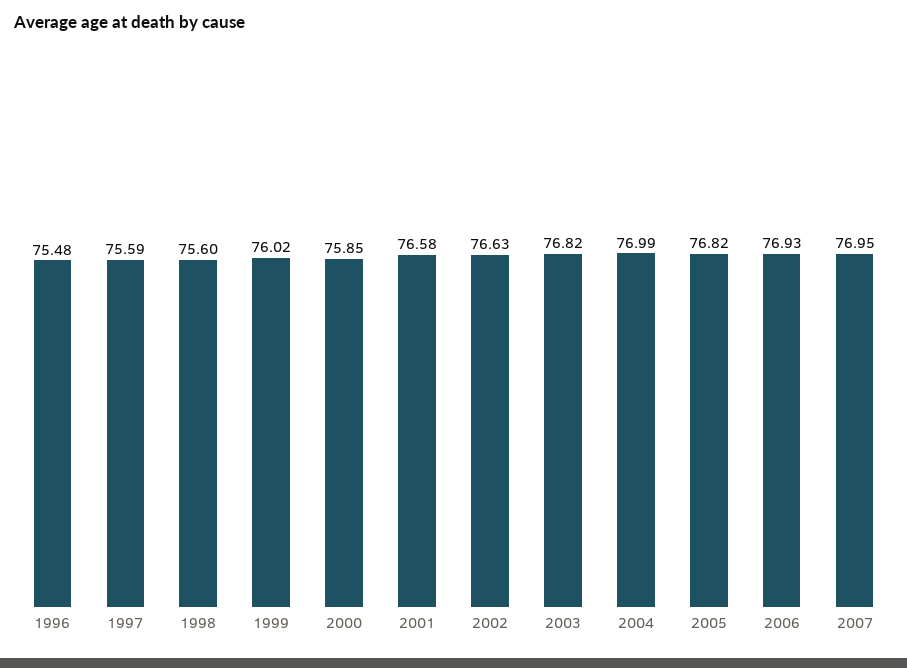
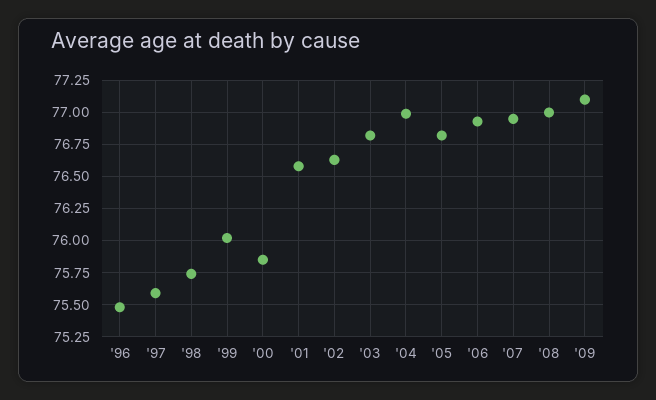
1998: 75.6 -> 75.75
'08: none -> 77
'09: none -> 77.1

